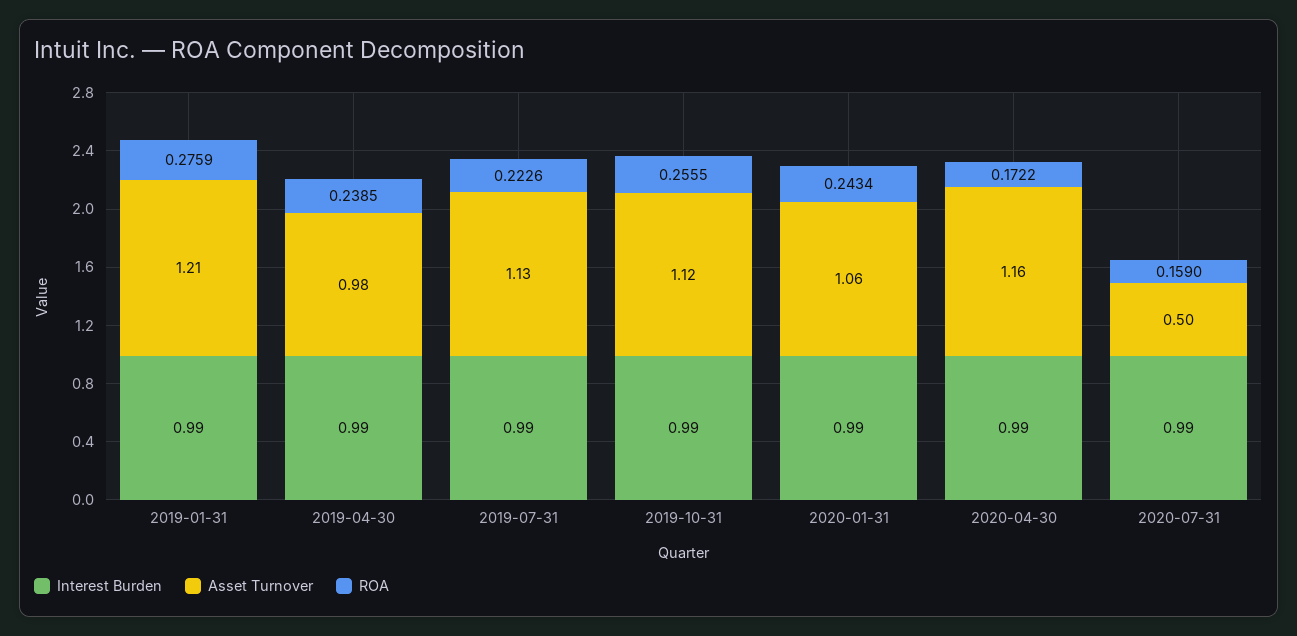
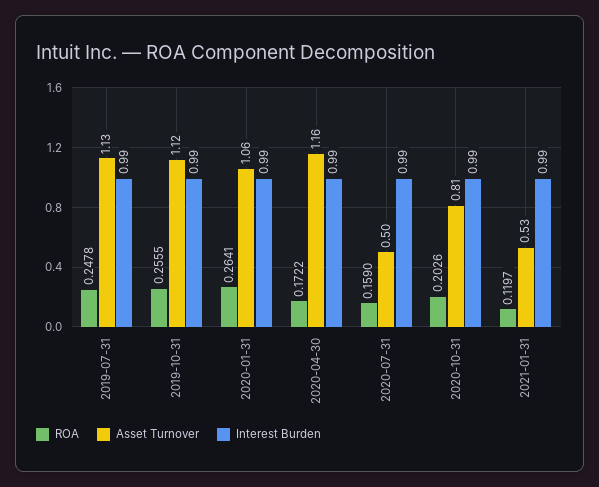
Interest Burden, 2019-01-31: 0.99 -> none
Asset Turnover, 2019-01-31: 1.21 -> none
ROA, 2019-01-31: 0.2759 -> none
Interest Burden, 2019-04-30: 0.99 -> none
Asset Turnover, 2019-04-30: 0.98 -> none
ROA, 2019-04-30: 0.2385 -> none
ROA, 2019-07-31: 0.2226 -> 0.2478
ROA, 2020-01-31: 0.2434 -> 0.2641
ROA, 2020-10-31: none -> 0.2026
Asset Turnover, 2020-10-31: none -> 0.81
Interest Burden, 2020-10-31: none -> 0.99
ROA, 2021-01-31: none -> 0.1197
Asset Turnover, 2021-01-31: none -> 0.53
Interest Burden, 2021-01-31: none -> 0.99

